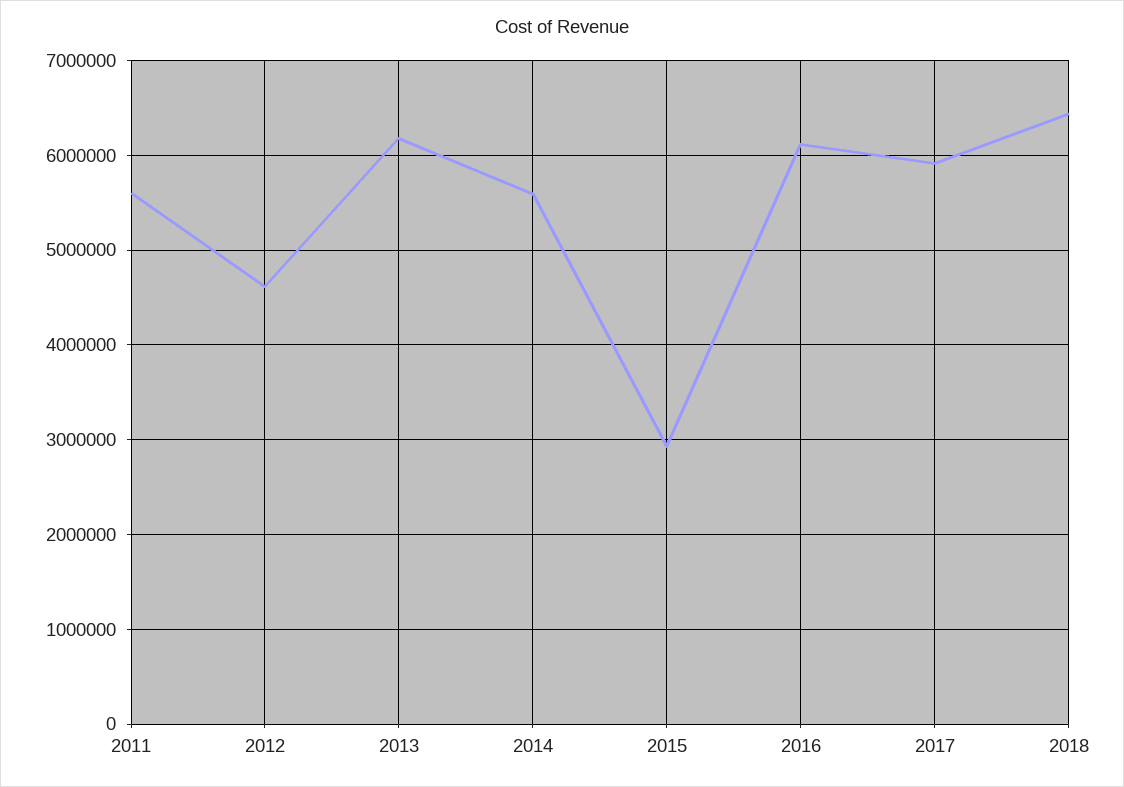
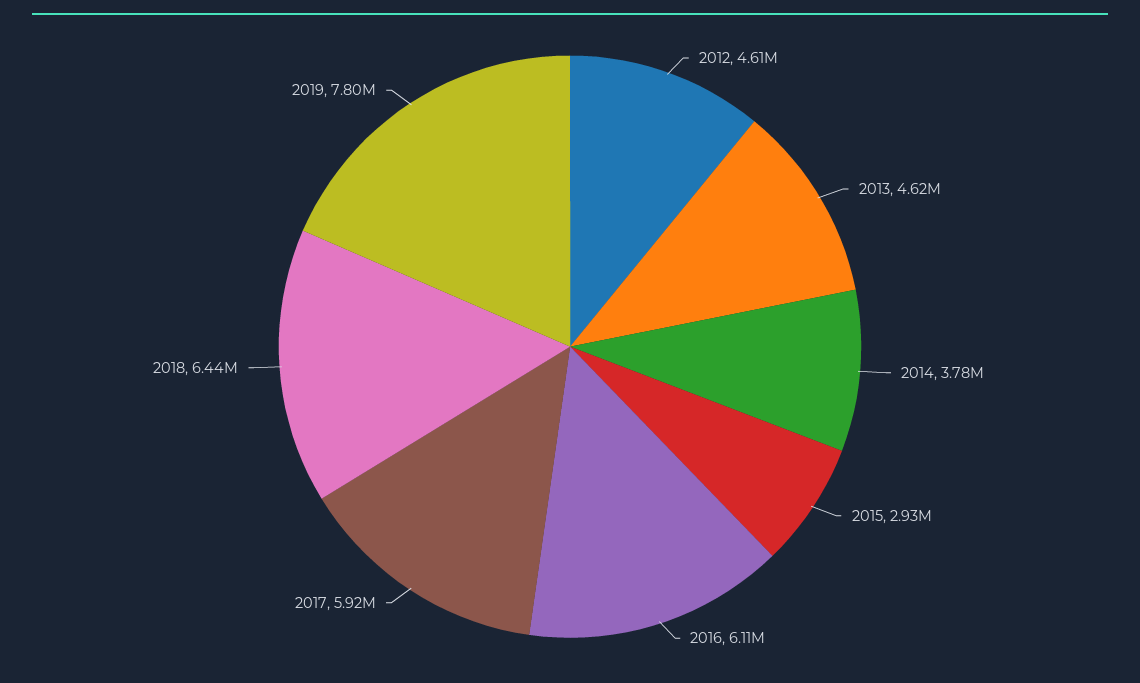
2011: 5600000 -> none
2013: 6200000 -> 4620000
2014: 5600000 -> 3780000
2019: none -> 7800000

